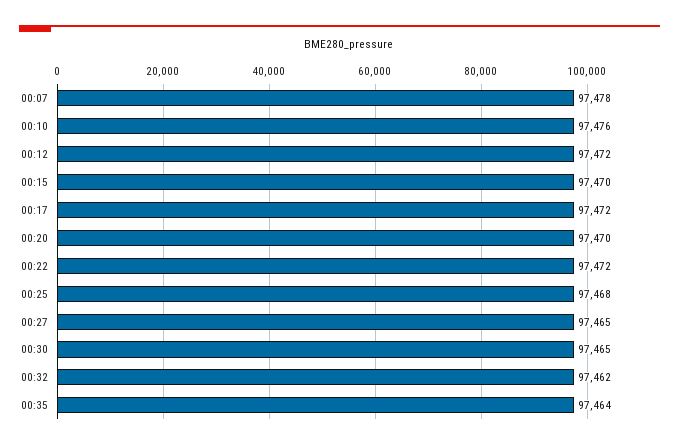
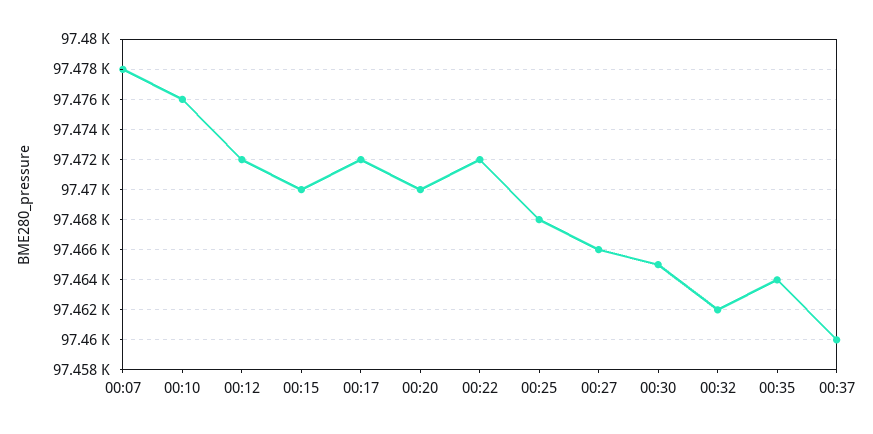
00:27: 97465 -> 97466
00:37: none -> 97460

